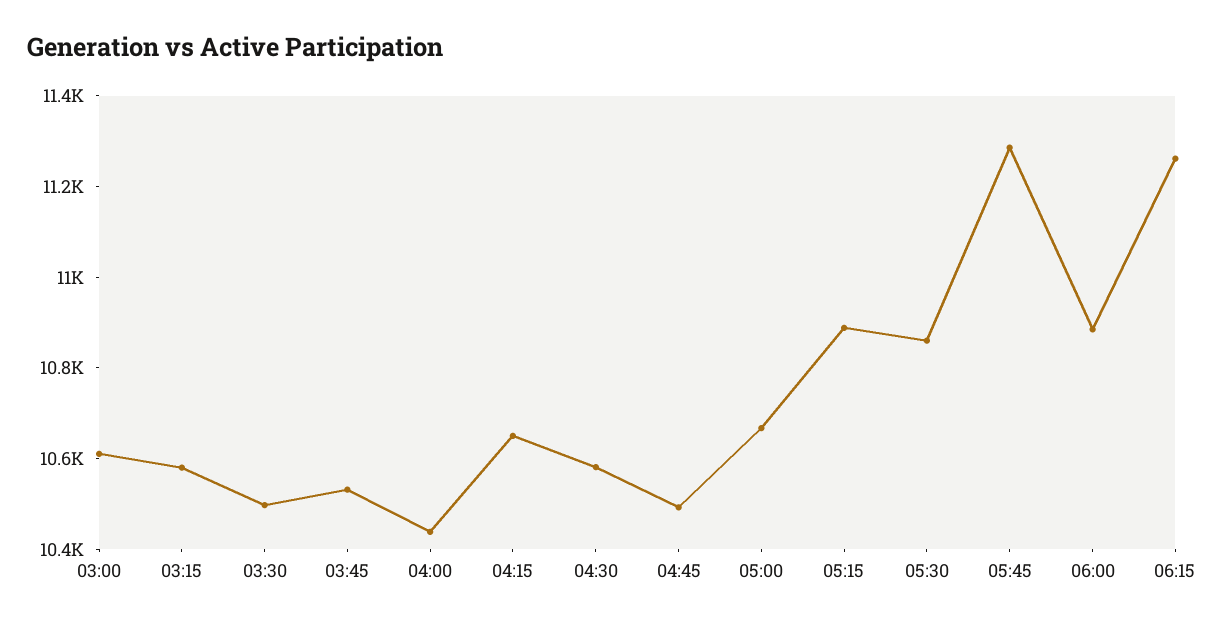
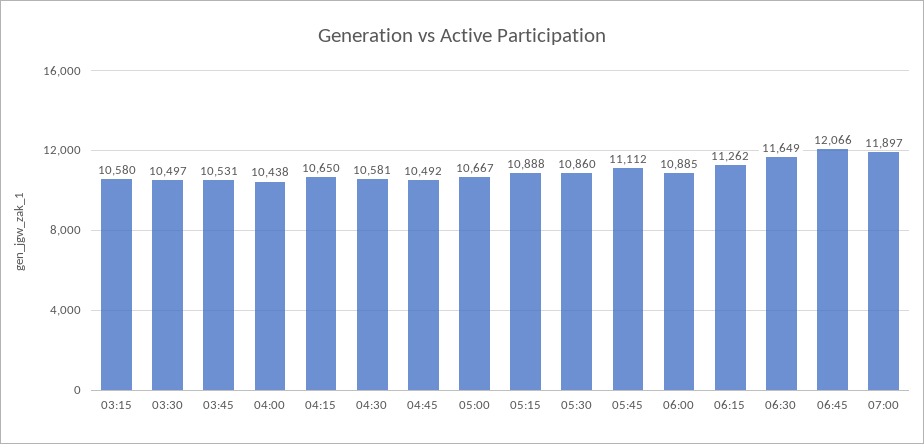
03:00: 10600 -> none
05:45: 11300 -> 11112
06:30: none -> 11649
06:45: none -> 12066
07:00: none -> 11897

